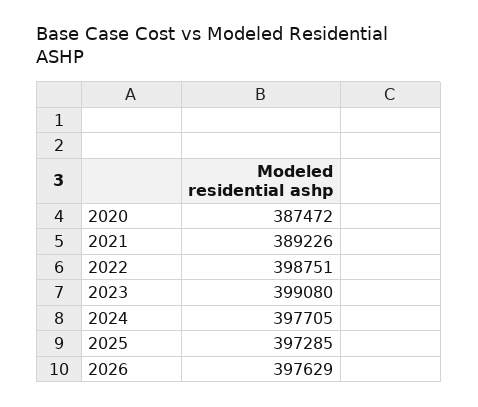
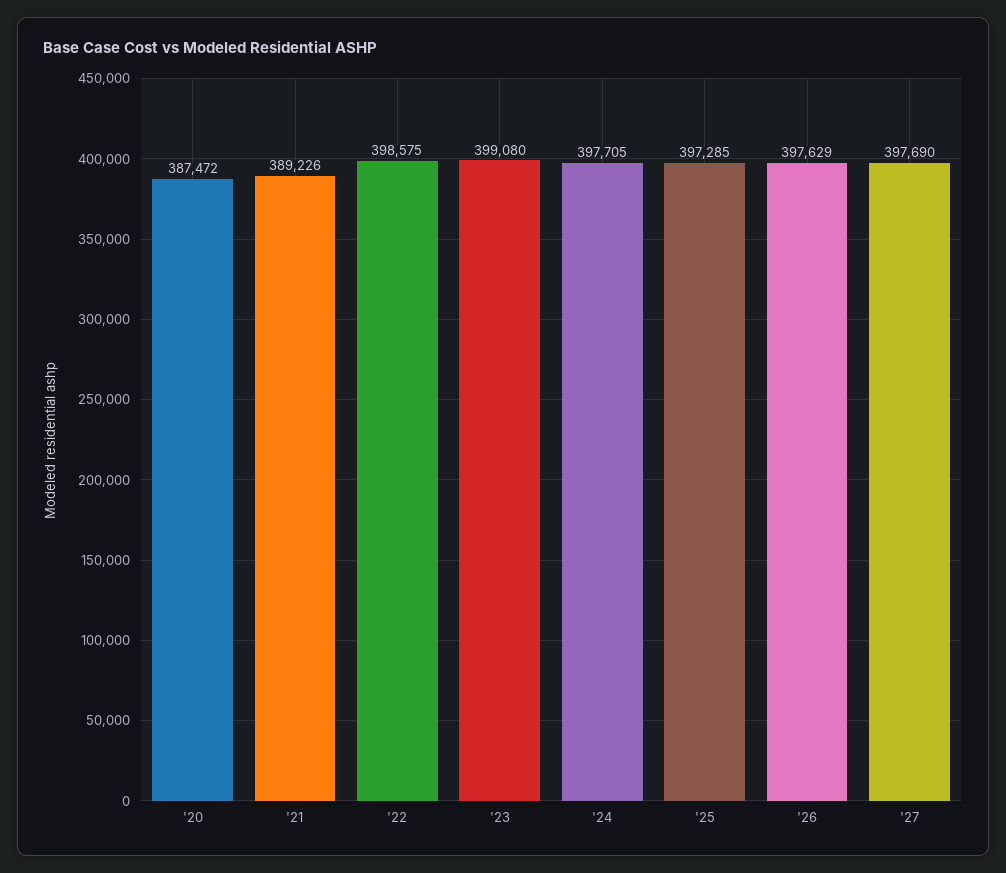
2022: 398751 -> 398575
'27: none -> 397690

